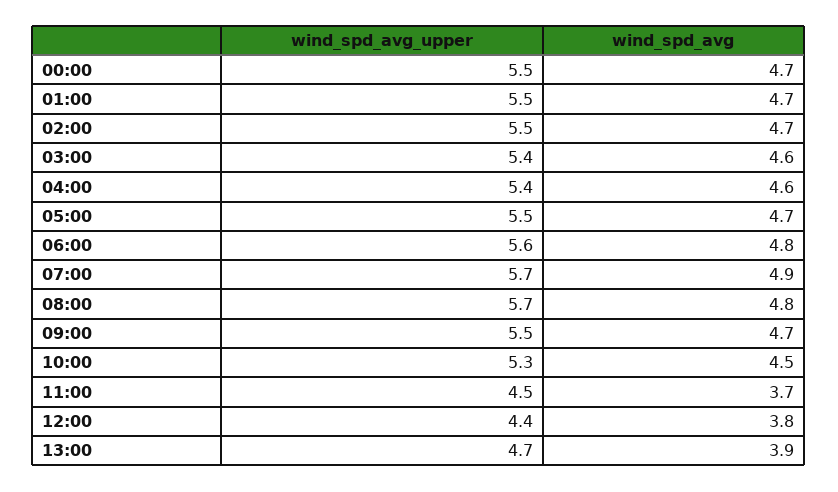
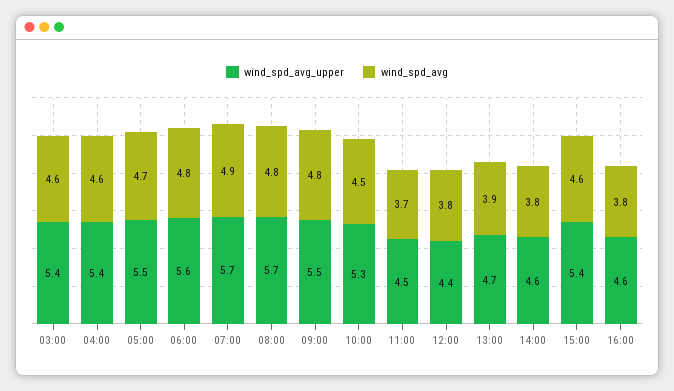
wind_spd_avg_upper, 00:00: 5.5 -> none
wind_spd_avg, 00:00: 4.7 -> none
wind_spd_avg_upper, 01:00: 5.5 -> none
wind_spd_avg, 01:00: 4.7 -> none
wind_spd_avg_upper, 02:00: 5.5 -> none
wind_spd_avg, 02:00: 4.7 -> none
wind_spd_avg, 09:00: 4.7 -> 4.8
wind_spd_avg_upper, 14:00: none -> 4.6
wind_spd_avg, 14:00: none -> 3.8
wind_spd_avg_upper, 15:00: none -> 5.4
wind_spd_avg, 15:00: none -> 4.6
wind_spd_avg_upper, 16:00: none -> 4.6
wind_spd_avg, 16:00: none -> 3.8

